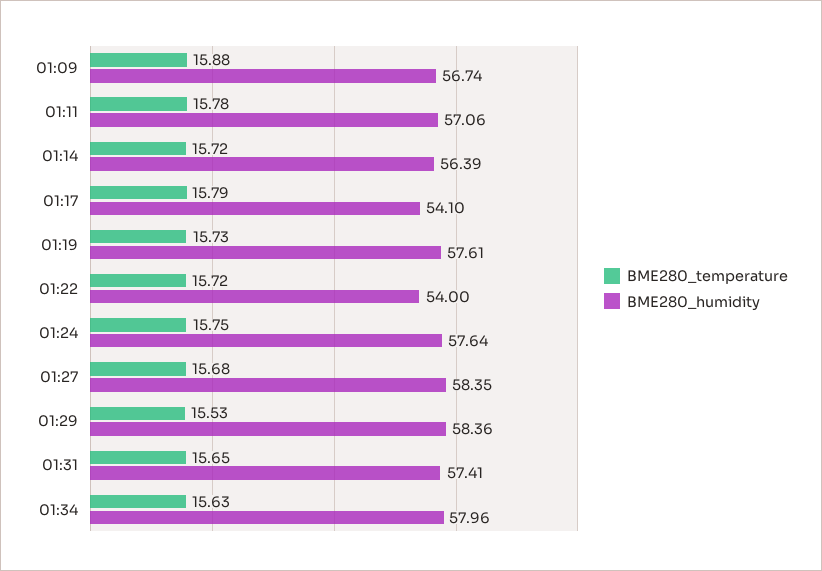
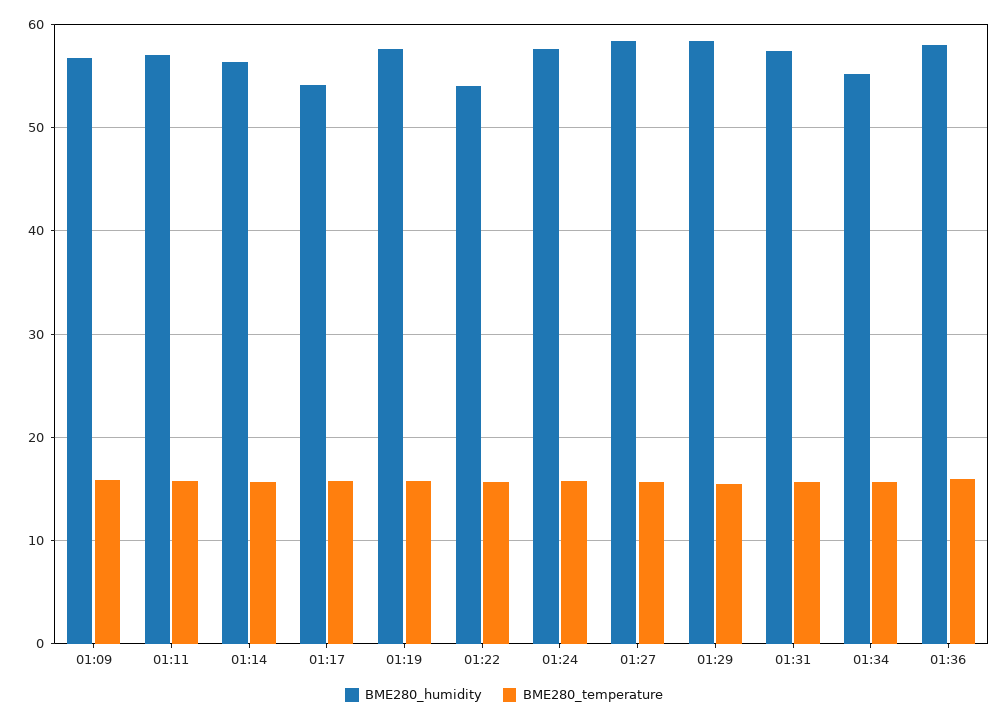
BME280_humidity, 01:34: 57.96 -> 55
BME280_humidity, 01:36: none -> 58
BME280_temperature, 01:36: none -> 16

